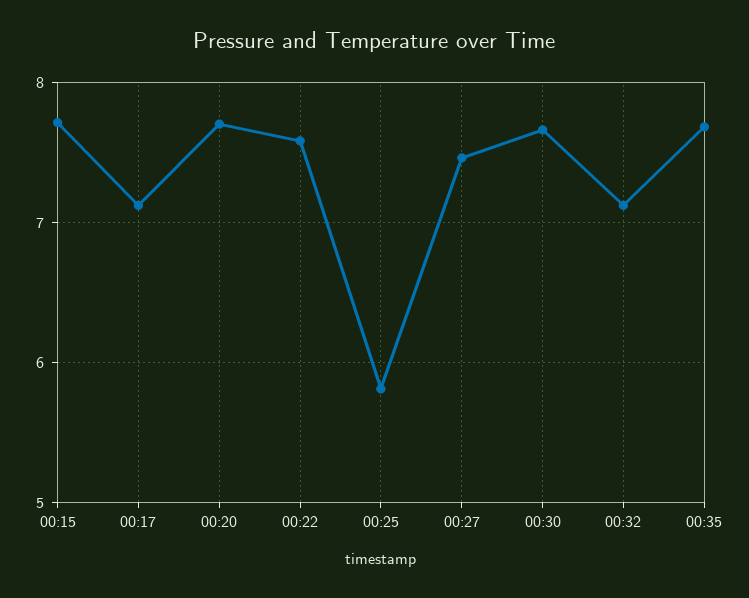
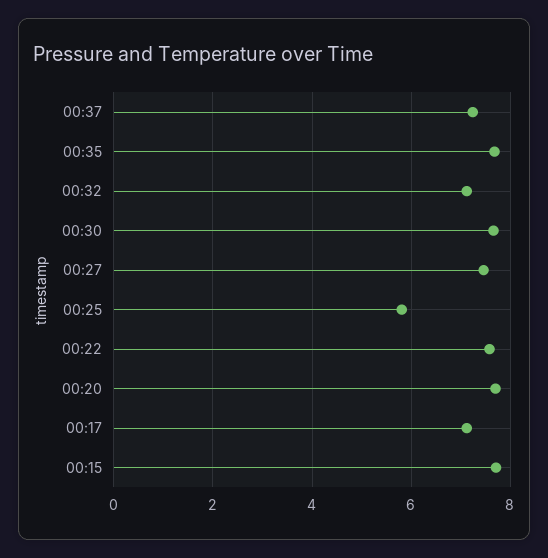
00:37: none -> 7.2

